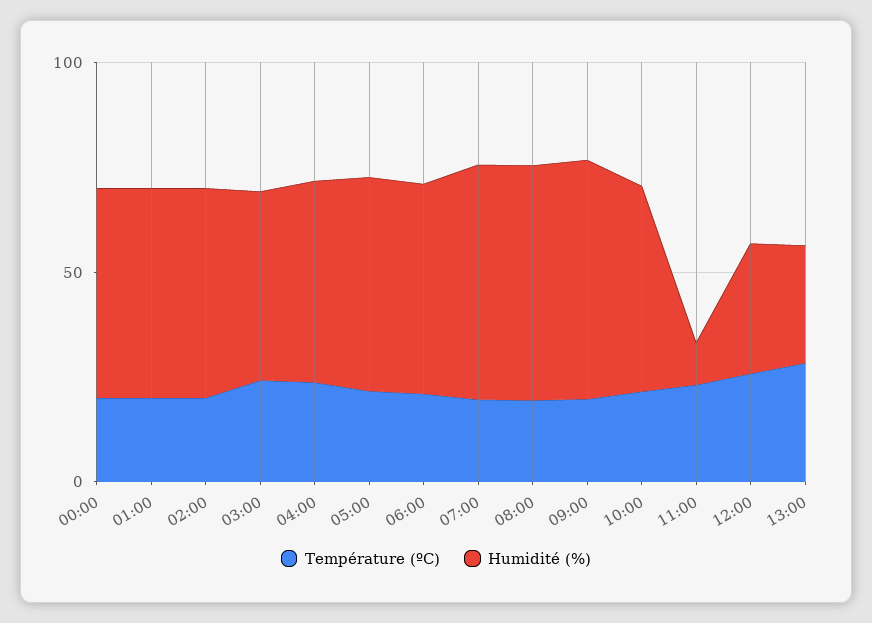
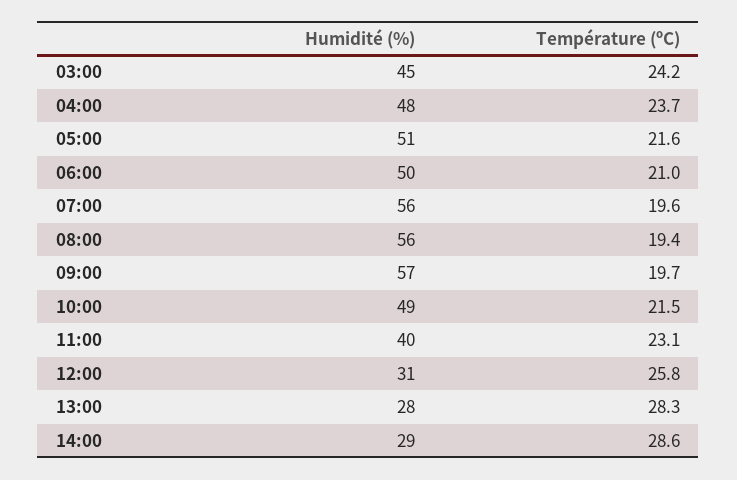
Température (ºC), 00:00: 20 -> none
Humidité (%), 00:00: 50 -> none
Température (ºC), 01:00: 20 -> none
Humidité (%), 01:00: 50 -> none
Température (ºC), 02:00: 20 -> none
Humidité (%), 02:00: 50 -> none
Humidité (%), 11:00: 10 -> 40
Humidité (%), 14:00: none -> 29
Température (ºC), 14:00: none -> 28.6

